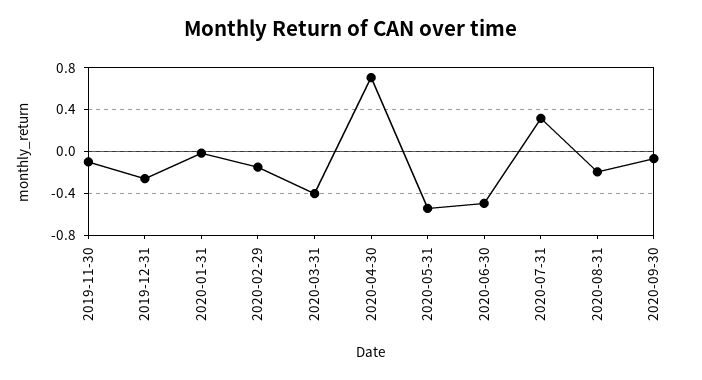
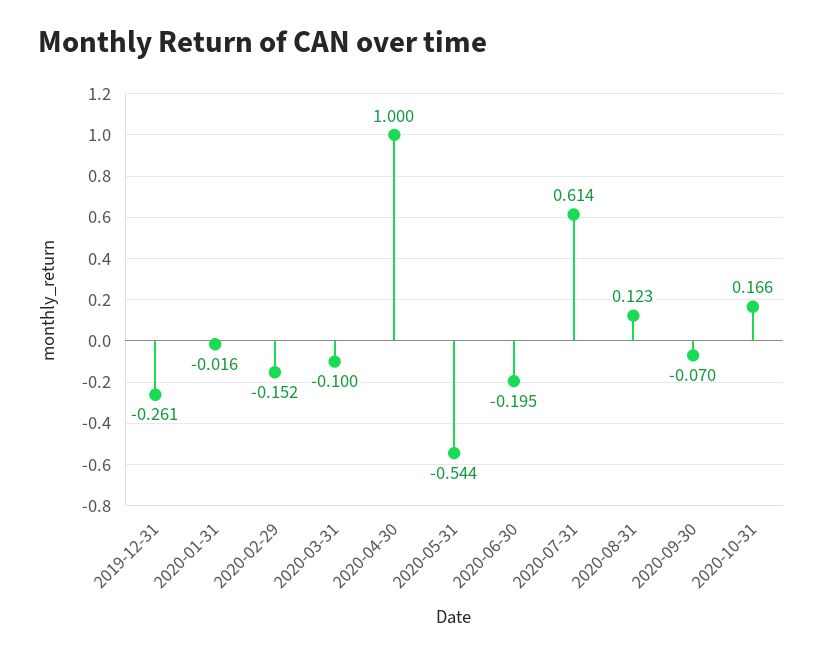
2019-11-30: -0.1 -> none
2020-03-31: -0.4 -> -0.1
2020-04-30: 0.7 -> 1
2020-06-30: -0.5 -> -0.195
2020-07-31: 0.3 -> 0.614
2020-08-31: -0.2 -> 0.123
2020-10-31: none -> 0.166

